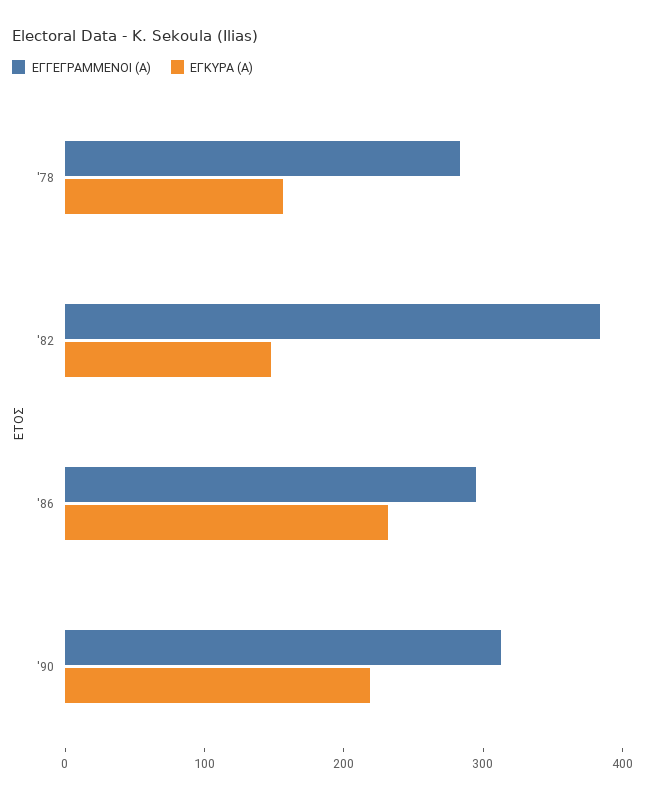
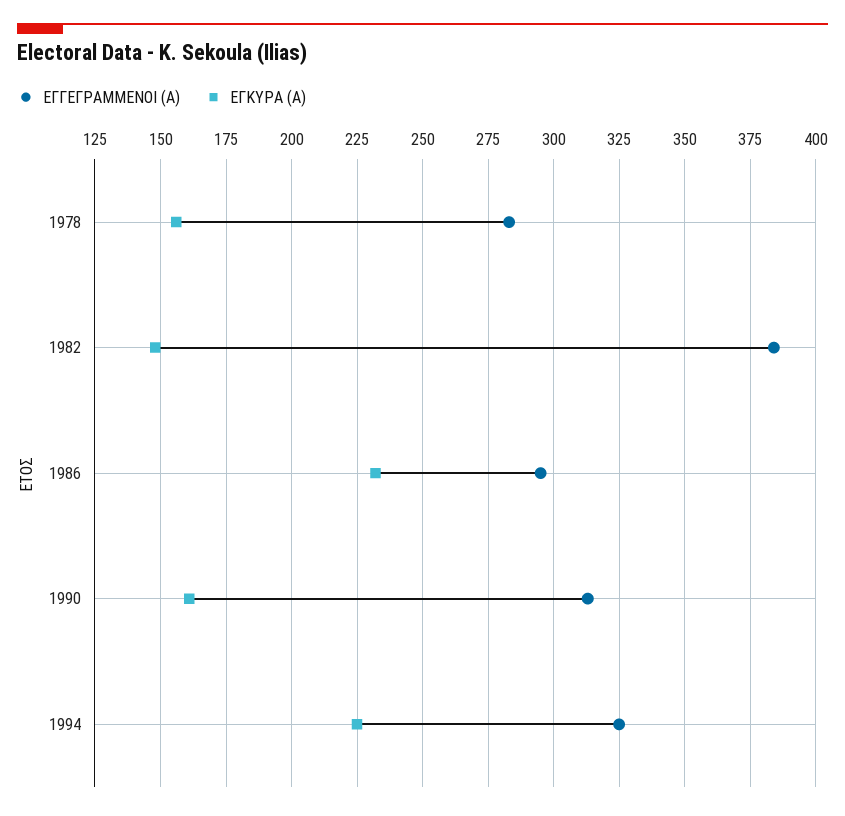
ΕΓΚΥΡΑ (Α), '90: 220 -> 160
ΕΓΓΕΓΡΑΜΜΕΝΟΙ (Α), 1994: none -> 325
ΕΓΚΥΡΑ (Α), 1994: none -> 225

